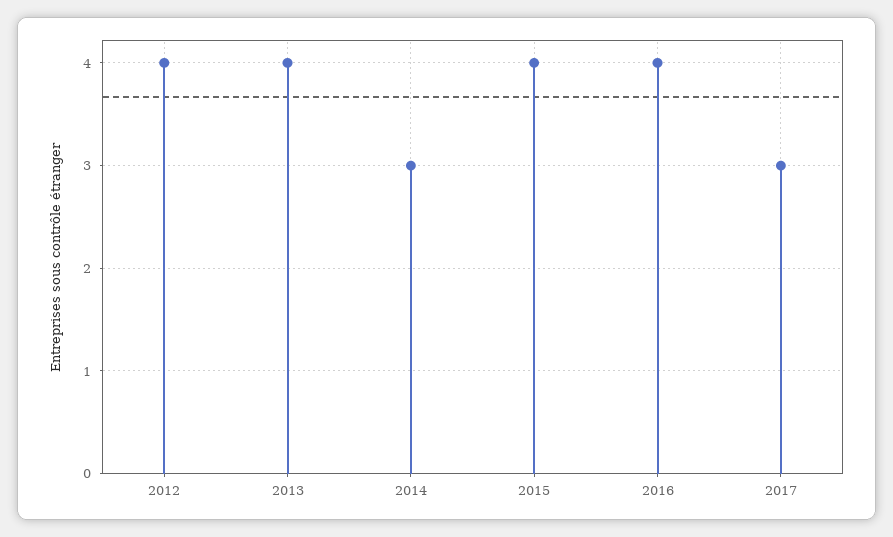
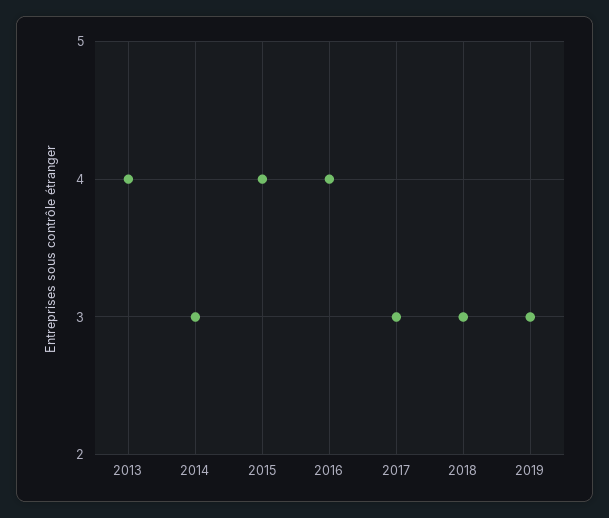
2012: 4 -> none
2018: none -> 3
2019: none -> 3

